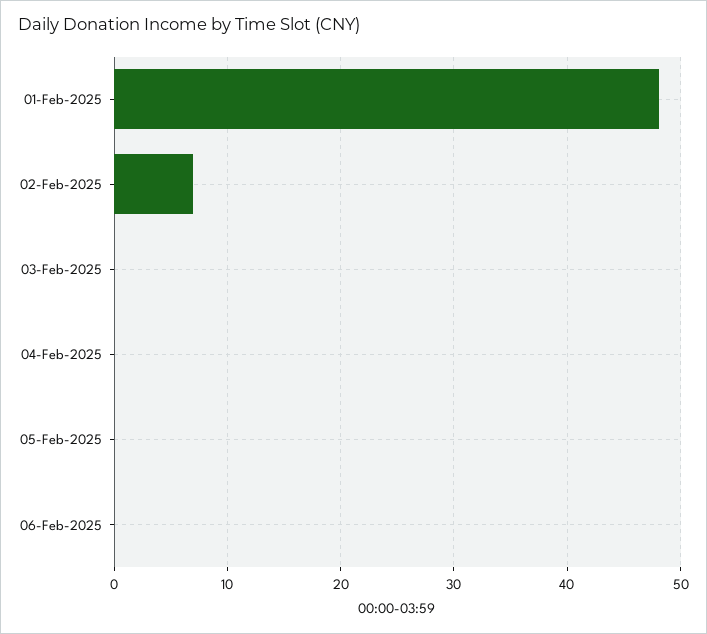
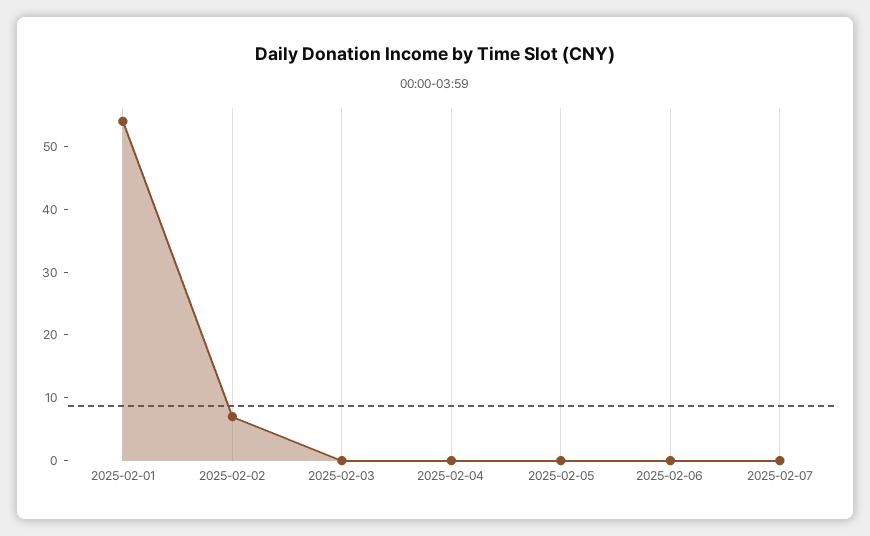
01-Feb-2025: 48 -> 54
2025-02-07: none -> 0

